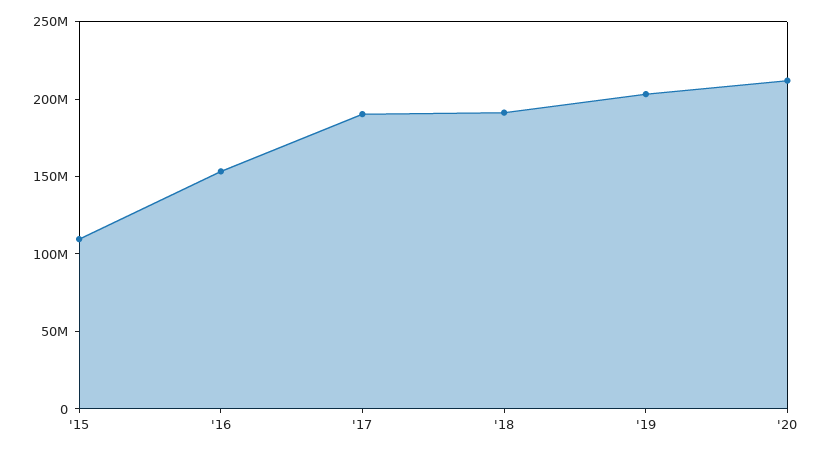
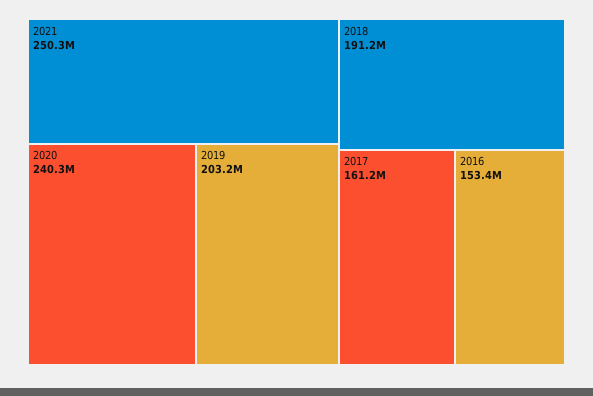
'15: 110000000 -> none
'17: 190000000 -> 161200000
'20: 210000000 -> 240300000
2021: none -> 250300000

